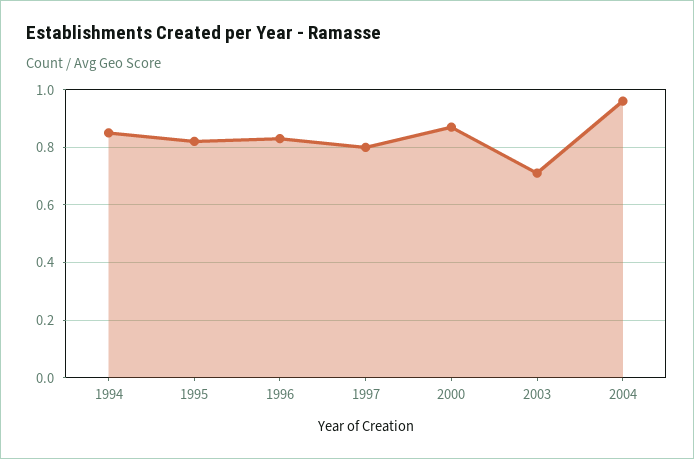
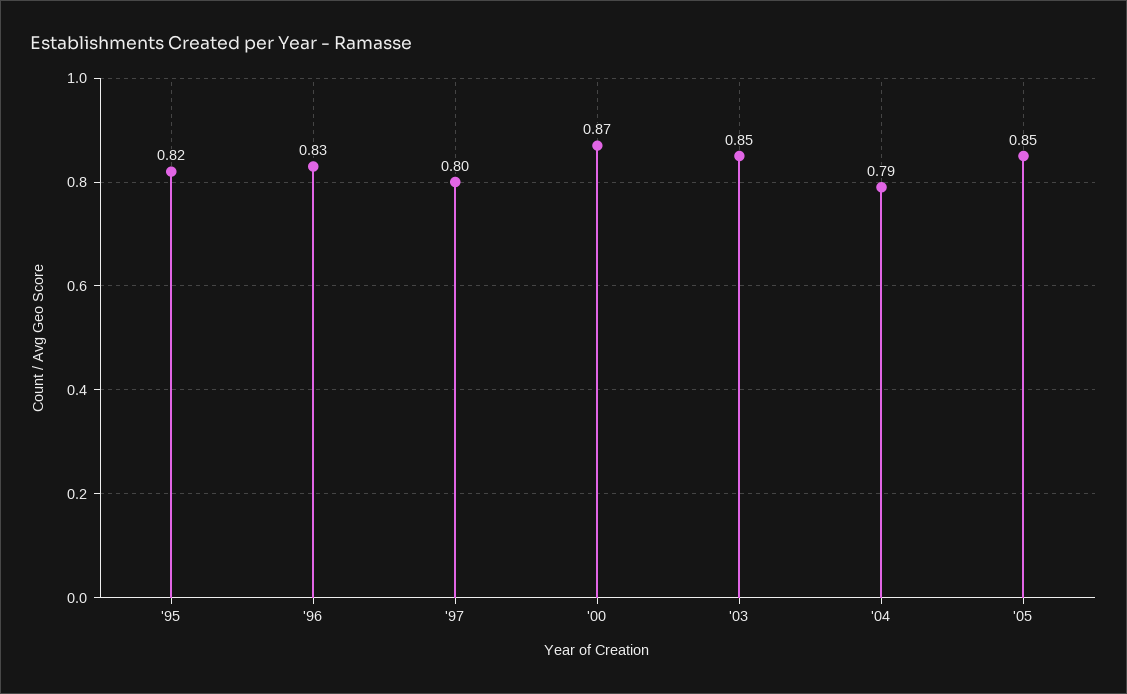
1994: 0.85 -> none
2003: 0.7 -> 0.85
2004: 0.95 -> 0.79
'05: none -> 0.85

